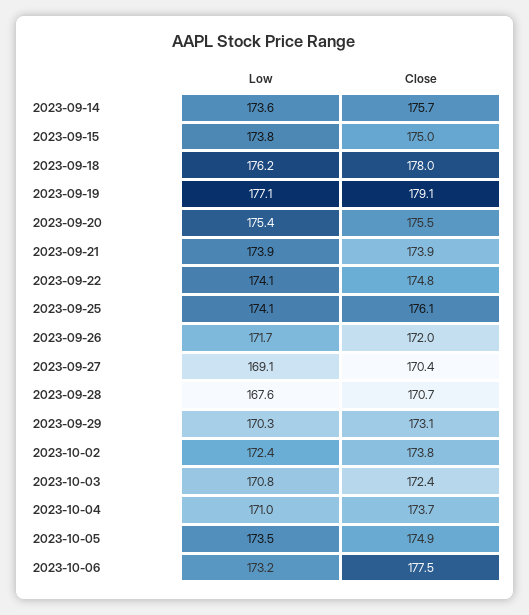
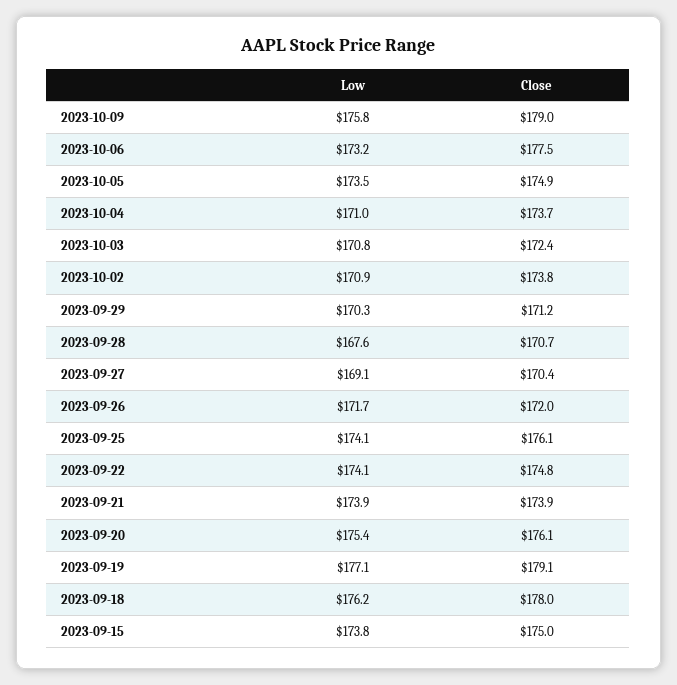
Low, 2023-09-14: 173.6 -> none
Close, 2023-09-14: 175.7 -> none
Close, 2023-09-20: 175.5 -> 176.1
Close, 2023-09-29: 173.1 -> 171.2
Low, 2023-10-02: 172.4 -> 170.9
Low, 2023-10-09: none -> 175.8
Close, 2023-10-09: none -> 179

